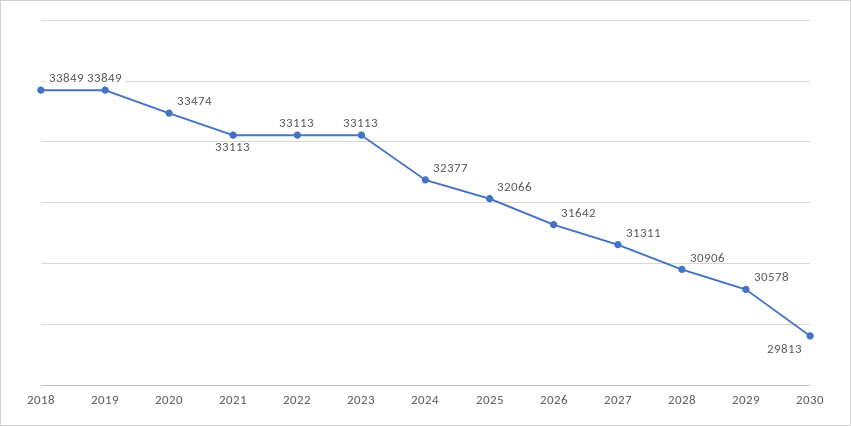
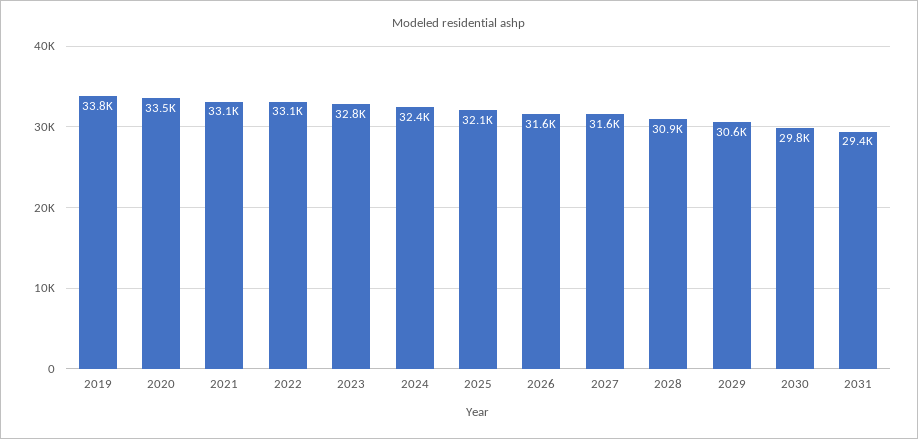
2018: 33849 -> none
2023: 33113 -> 32800
2027: 31311 -> 31600
2031: none -> 29400

